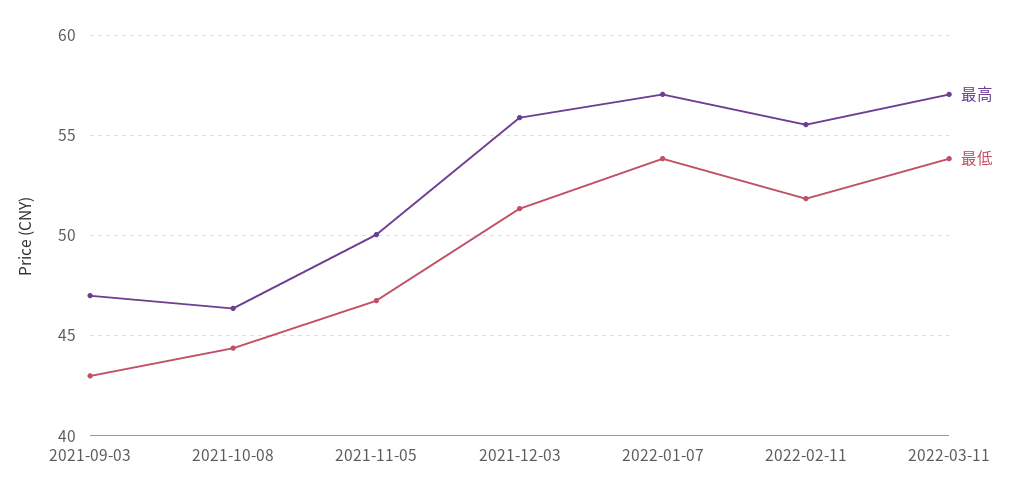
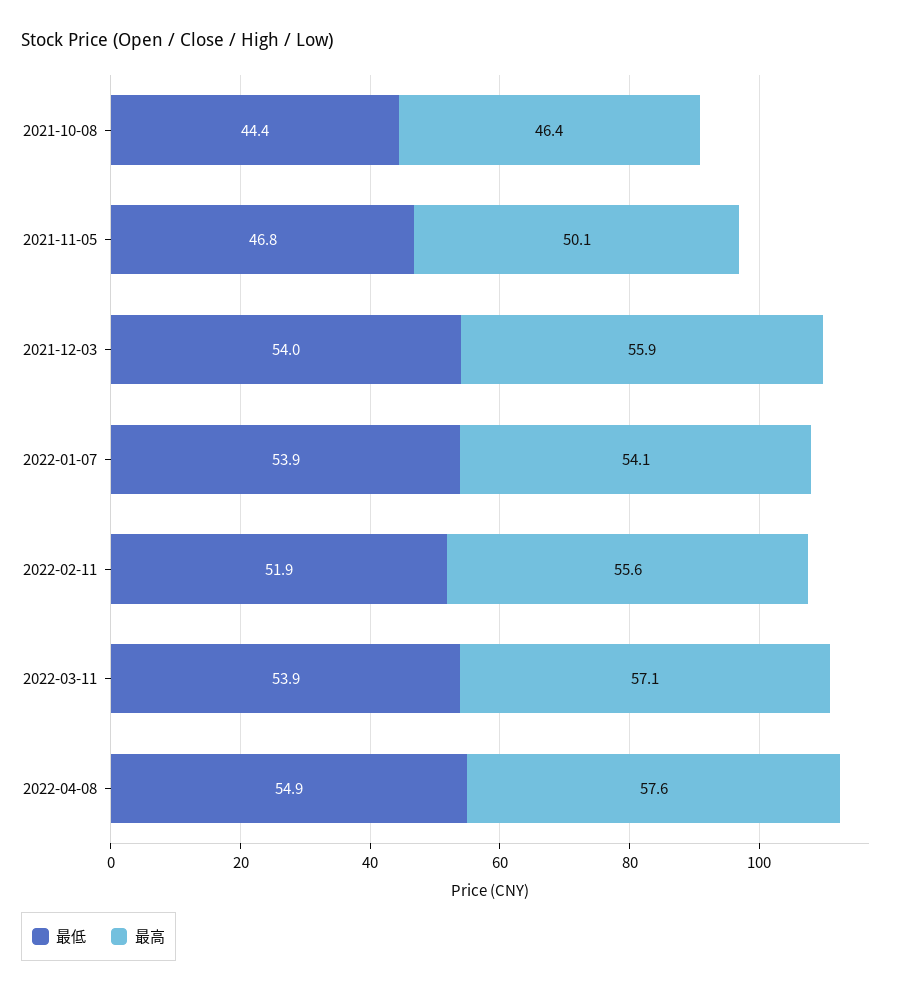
最高, 2021-09-03: 47 -> none
最低, 2021-09-03: 43 -> none
最低, 2021-12-03: 51.5 -> 54
最高, 2022-01-07: 57 -> 54.1
最低, 2022-04-08: none -> 54.9
最高, 2022-04-08: none -> 57.6

